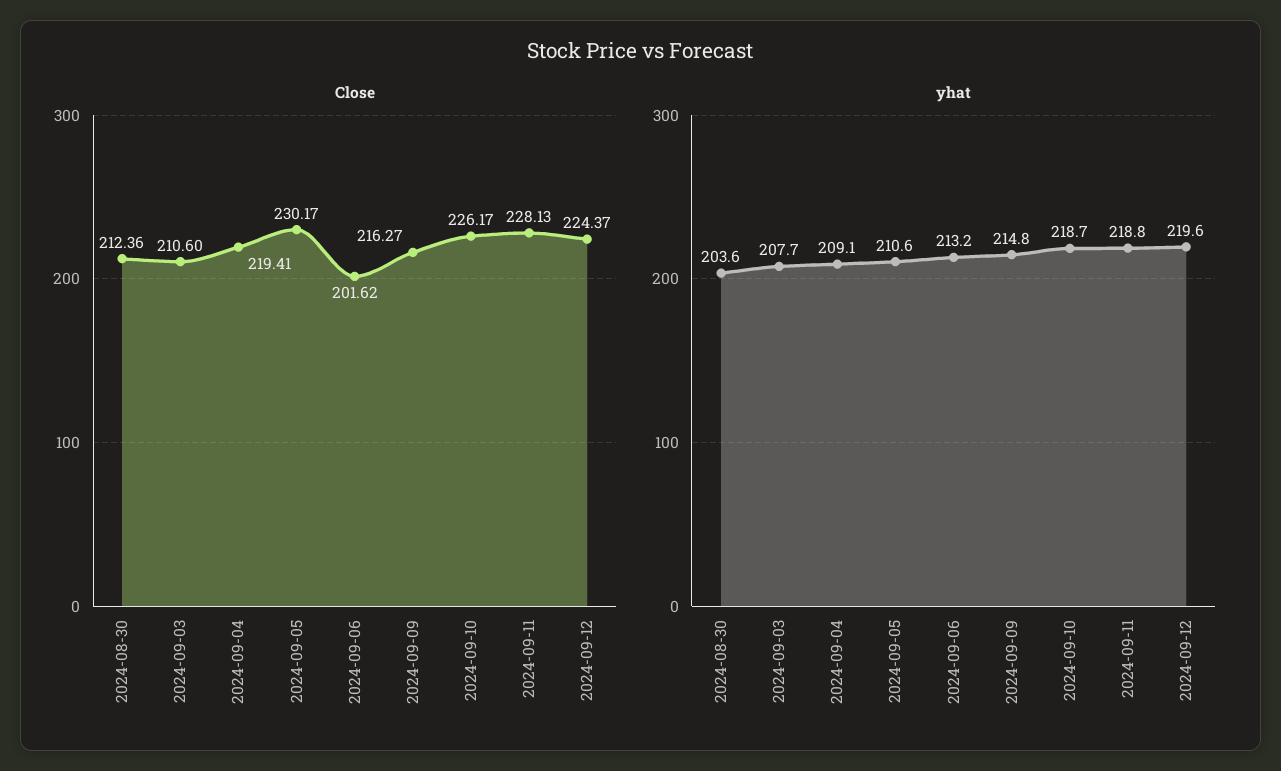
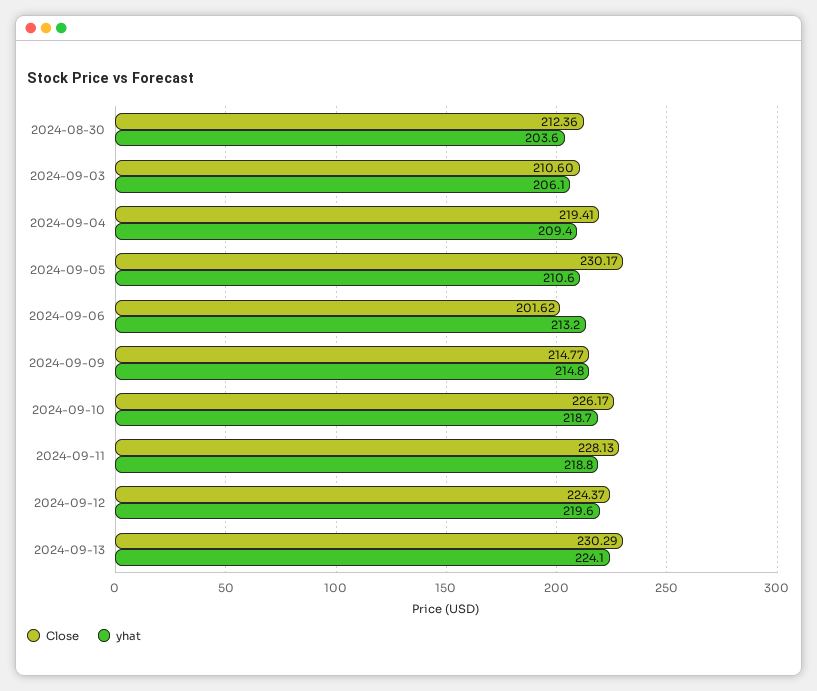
Close, 2024-09-09: 216.27 -> 214.77
yhat, 2024-09-03: 207.7 -> 206.1
yhat, 2024-09-04: 209.1 -> 209.4
Close, 2024-09-13: none -> 230.29
yhat, 2024-09-13: none -> 224.1

